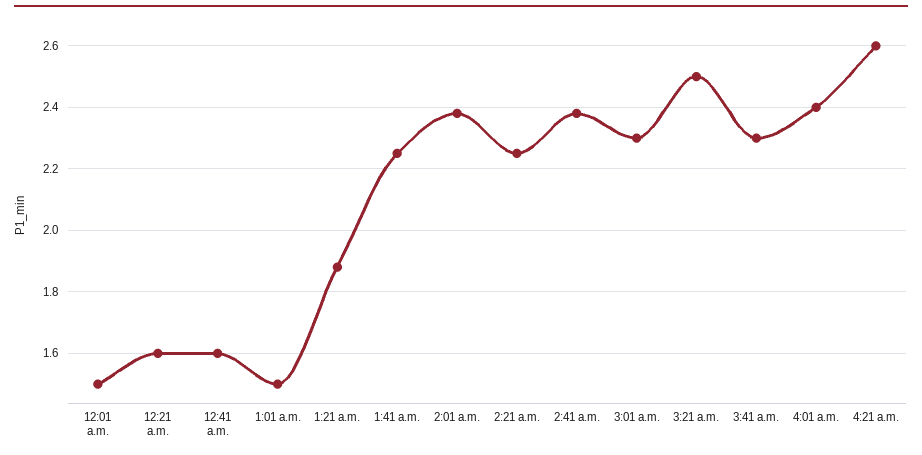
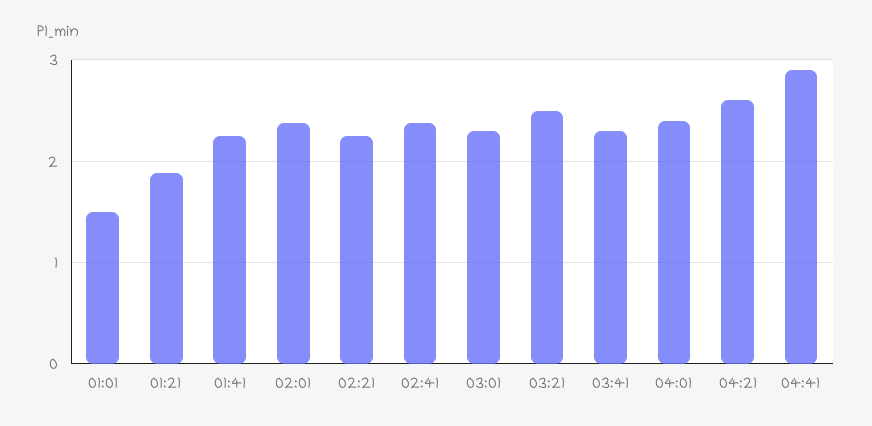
12:01 a.m.: 1.5 -> none
12:21 a.m.: 1.6 -> none
12:41 a.m.: 1.6 -> none
04:41: none -> 2.9

